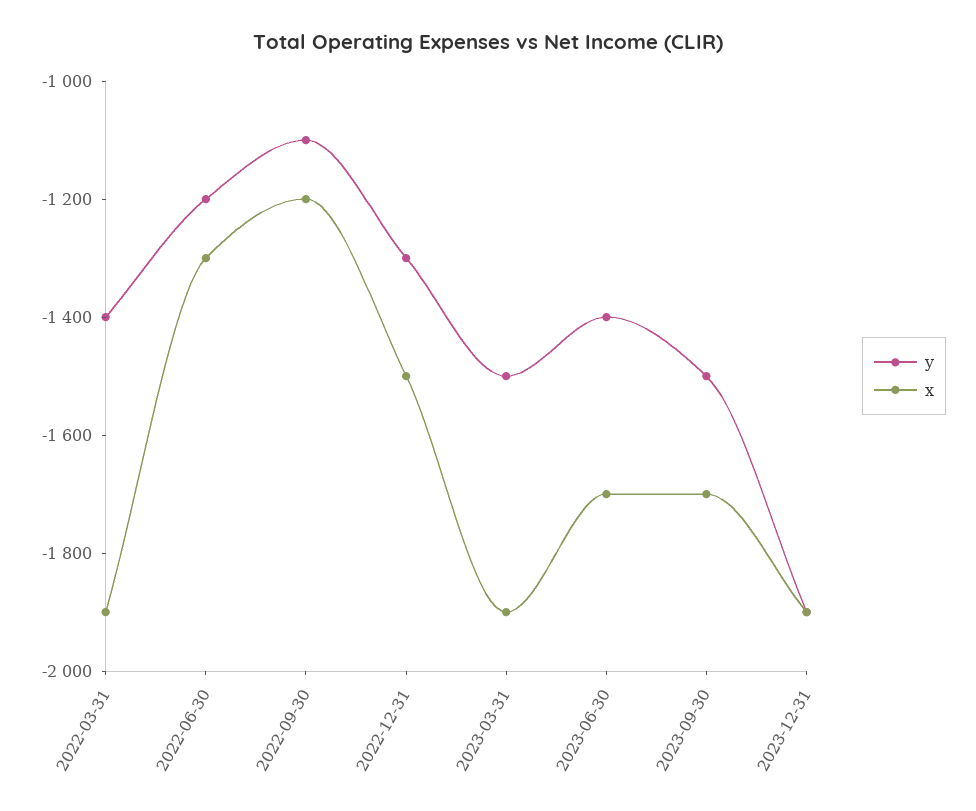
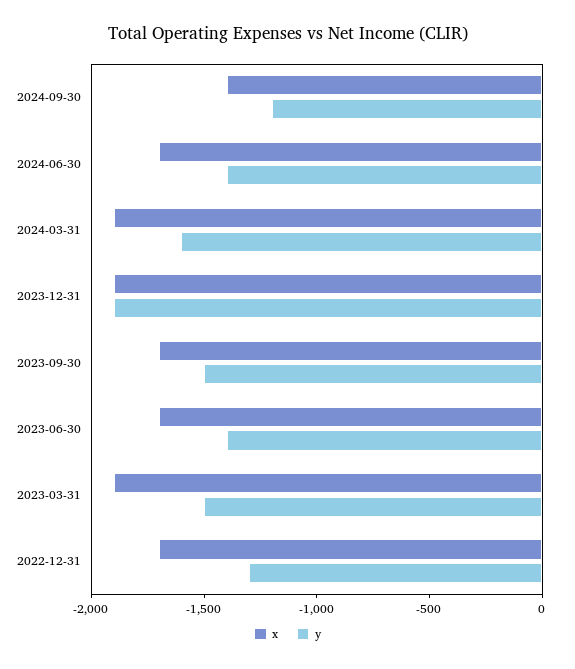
y, 2022-03-31: -1400 -> none
x, 2022-03-31: -1900 -> none
y, 2022-06-30: -1200 -> none
x, 2022-06-30: -1300 -> none
y, 2022-09-30: -1100 -> none
x, 2022-09-30: -1200 -> none
x, 2022-12-31: -1500 -> -1700
x, 2024-09-30: none -> -1400
y, 2024-09-30: none -> -1200
x, 2024-06-30: none -> -1700
y, 2024-06-30: none -> -1400
x, 2024-03-31: none -> -1900
y, 2024-03-31: none -> -1600

